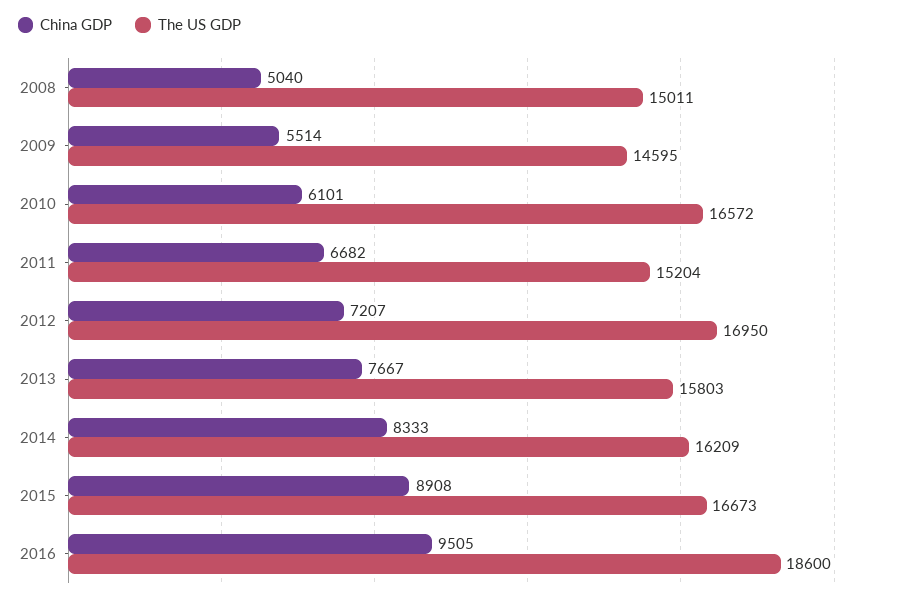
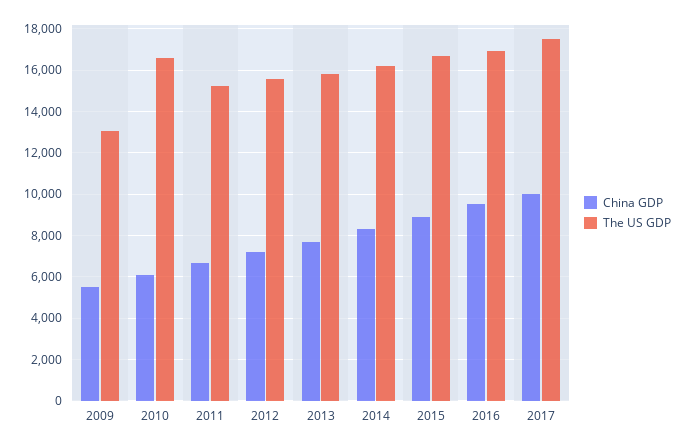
China GDP, 2008: 5040 -> none
The US GDP, 2008: 15011 -> none
The US GDP, 2009: 14595 -> 13000
The US GDP, 2012: 16950 -> 15500
The US GDP, 2016: 18600 -> 17000
China GDP, 2017: none -> 10000
The US GDP, 2017: none -> 17500

